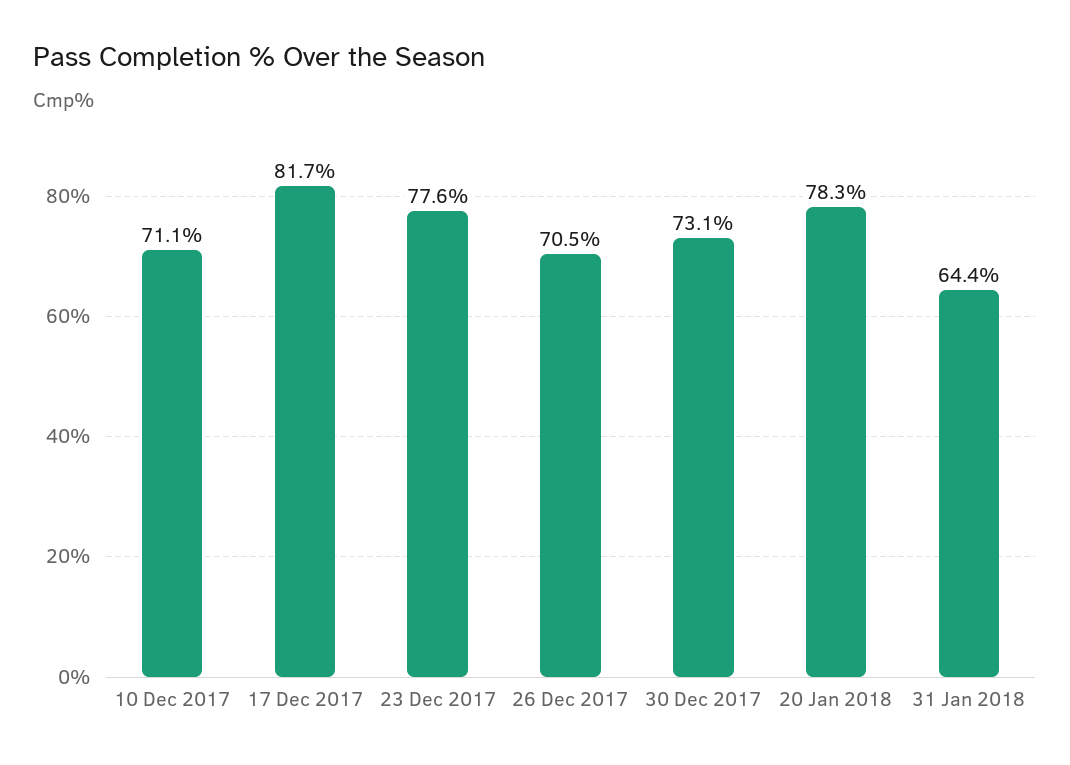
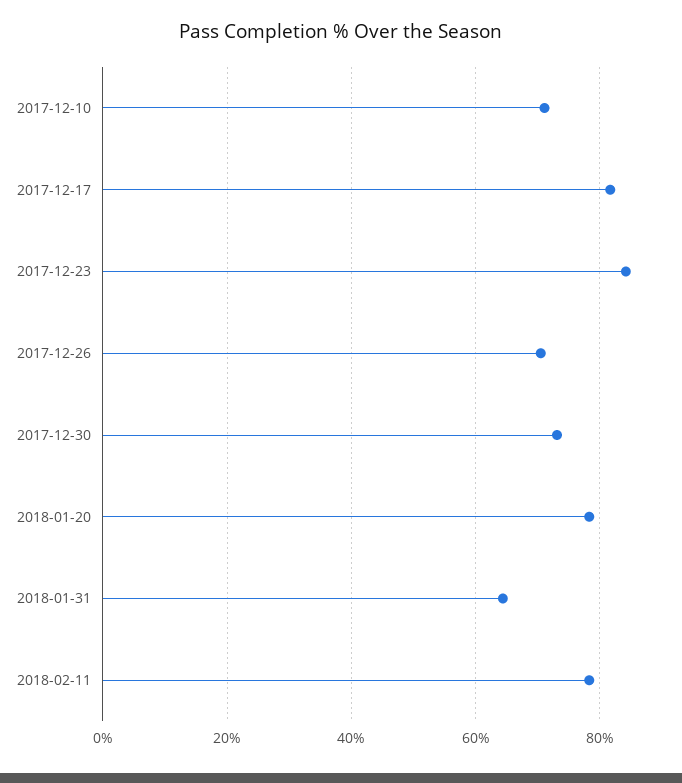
23 Dec 2017: 77.6 -> 84
2018-02-11: none -> 78

